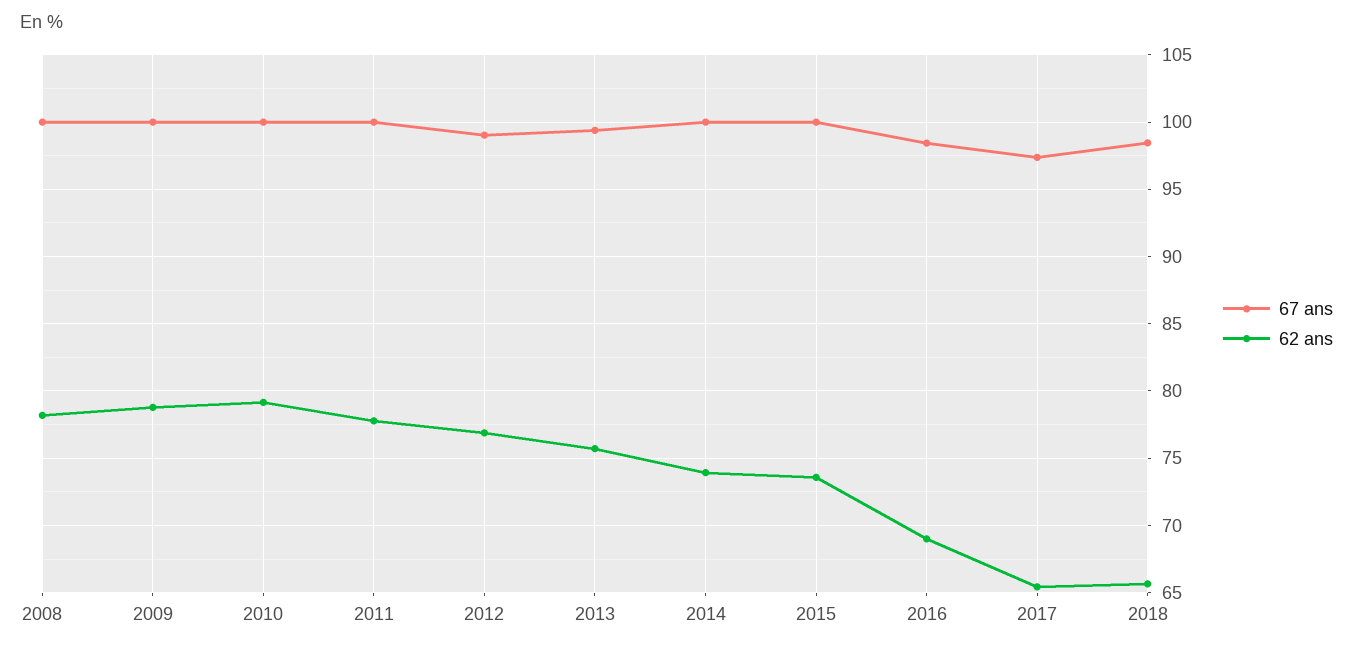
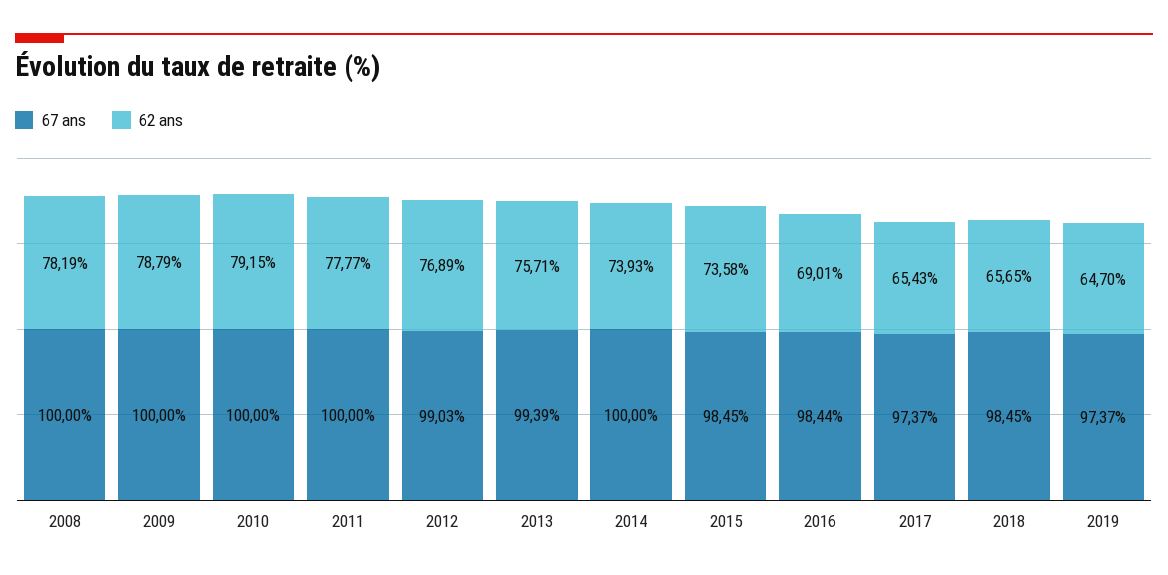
67 ans, 2015: 100 -> 98.45
67 ans, 2019: none -> 97.37
62 ans, 2019: none -> 64.7

